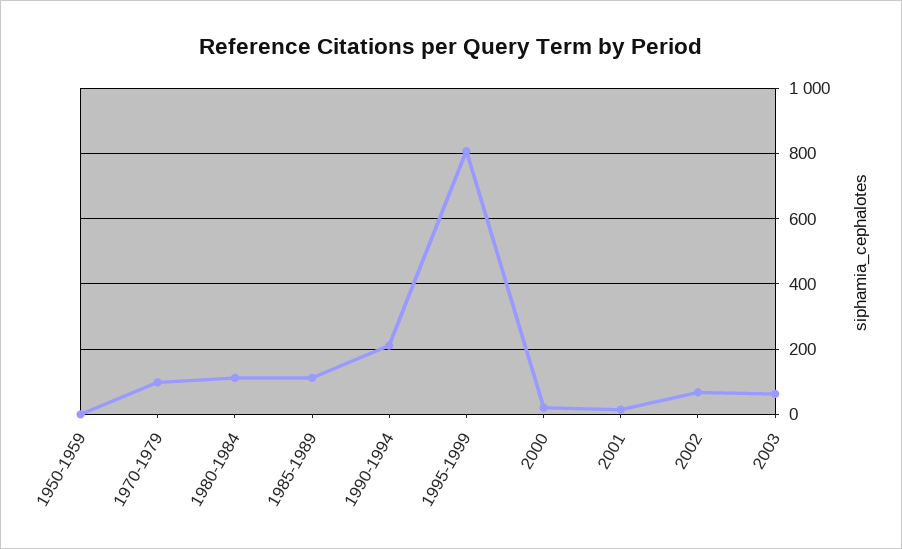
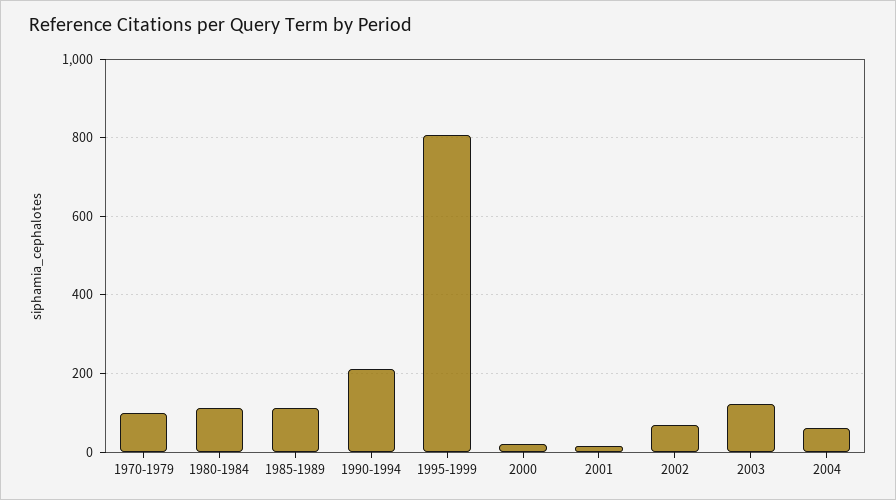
1950-1959: 0 -> none
2003: 60 -> 120
2004: none -> 60

